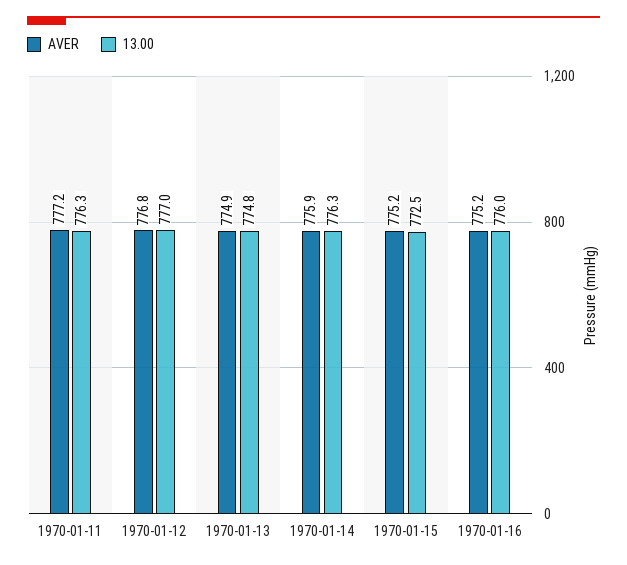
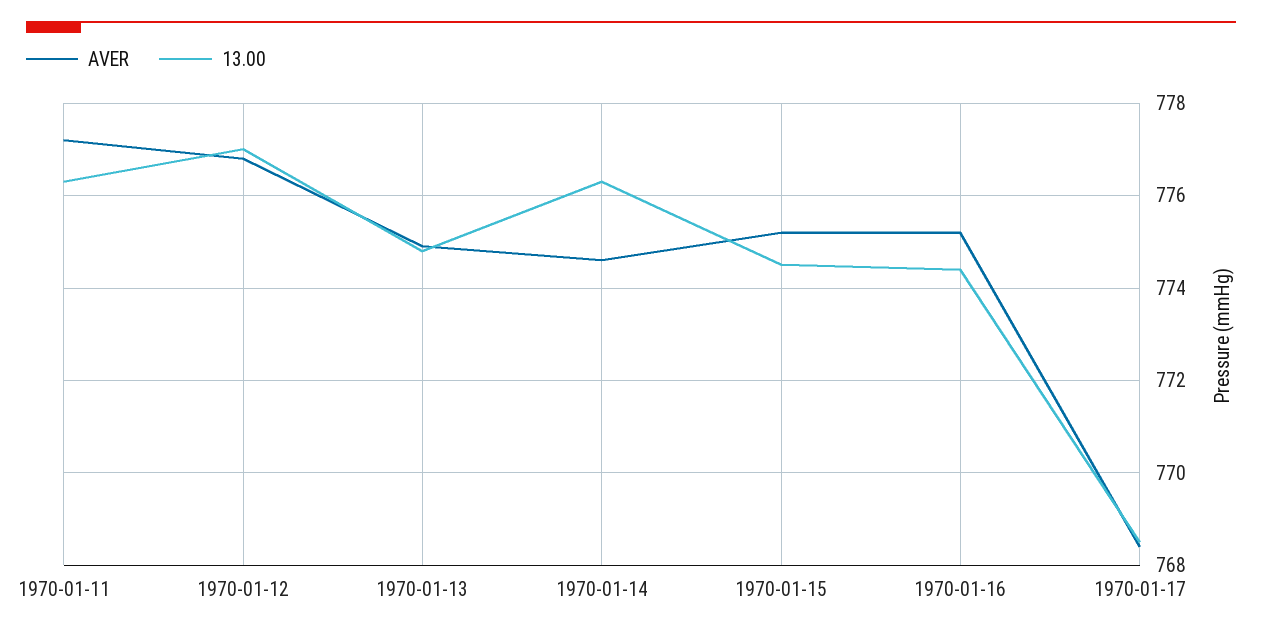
AVER, 1970-01-14: 775.9 -> 774.5
13.00, 1970-01-15: 772.5 -> 774.5
13.00, 1970-01-16: 776 -> 774.5
AVER, 1970-01-17: none -> 768.5
13.00, 1970-01-17: none -> 768.5

